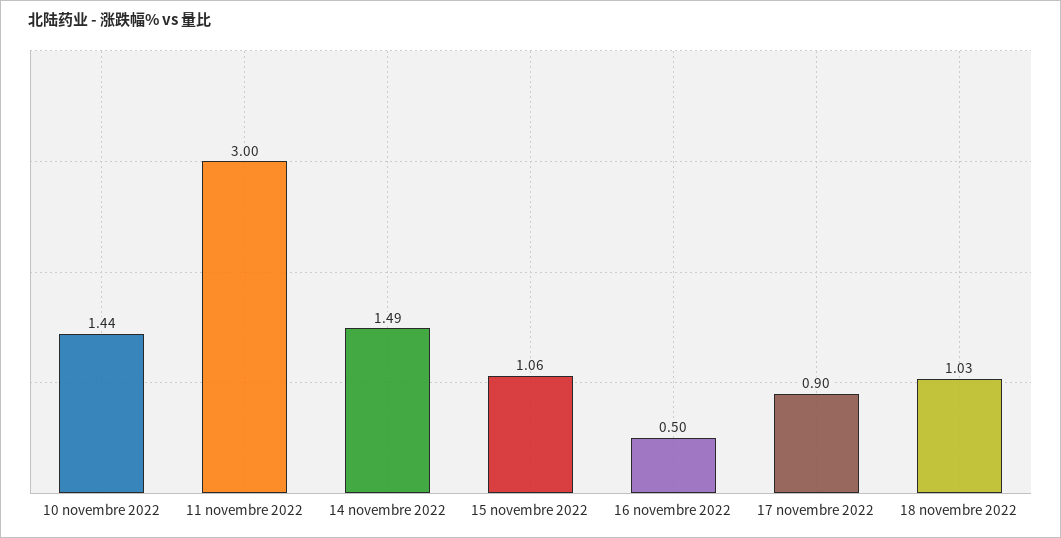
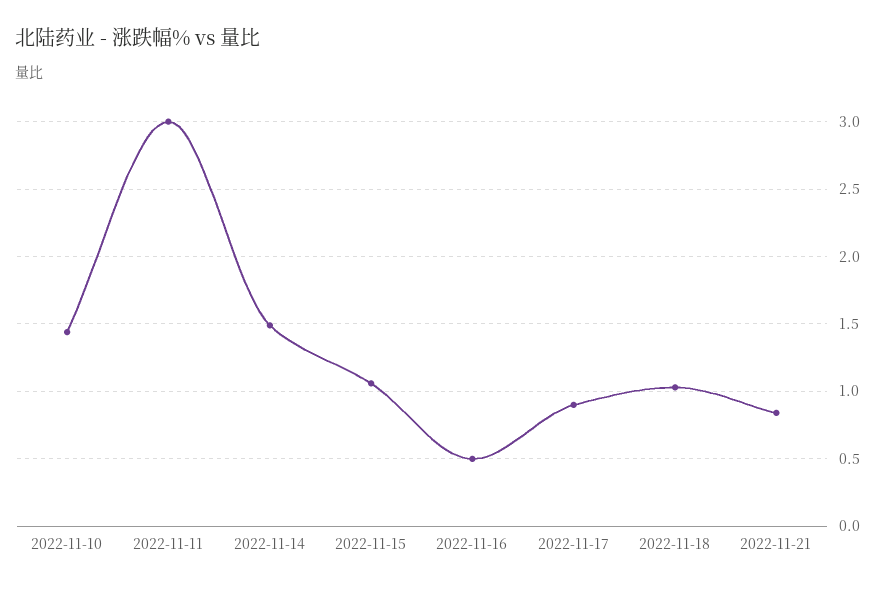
2022-11-21: none -> 0.85

